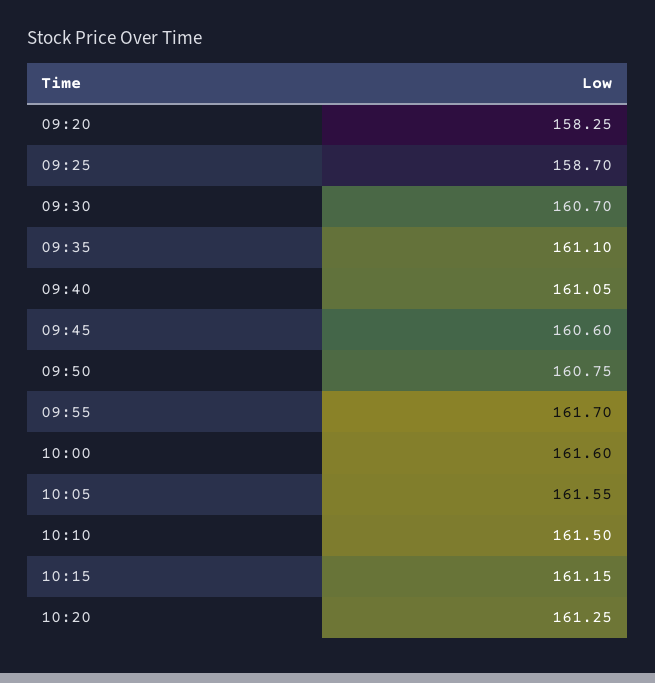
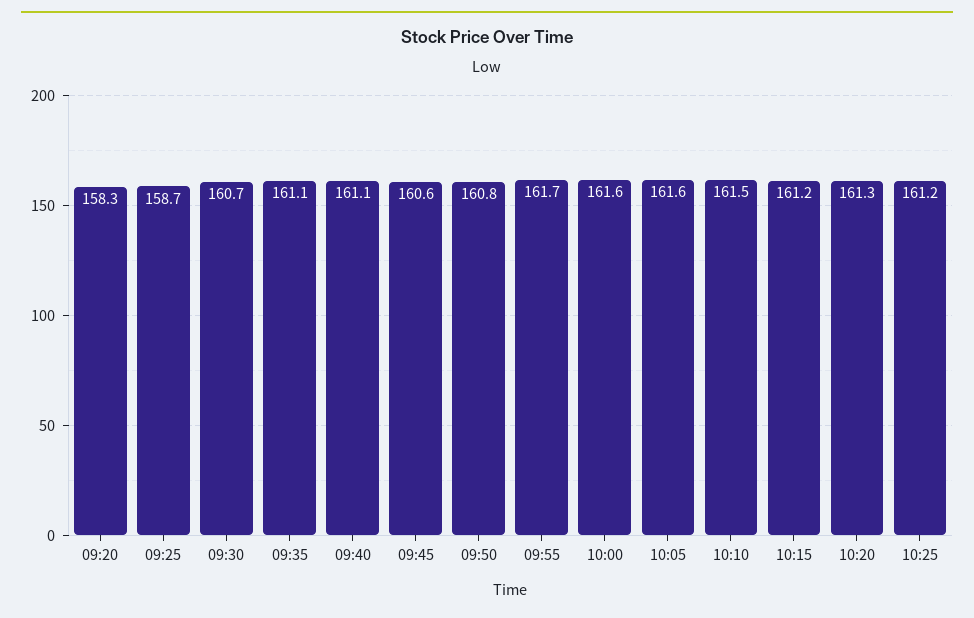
10:25: none -> 161.2

